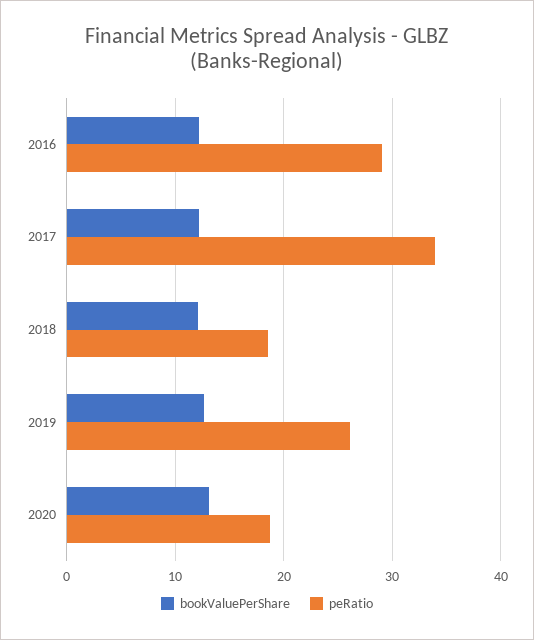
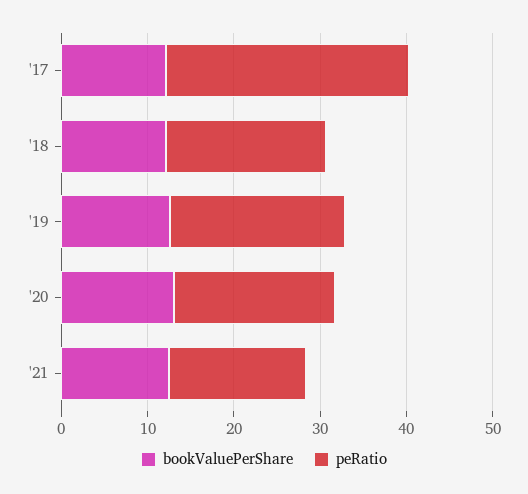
bookValuePerShare, 2016: 12 -> none
peRatio, 2016: 29 -> none
peRatio, 2017: 34 -> 28
peRatio, 2019: 26 -> 20
bookValuePerShare, '21: none -> 12
peRatio, '21: none -> 16

